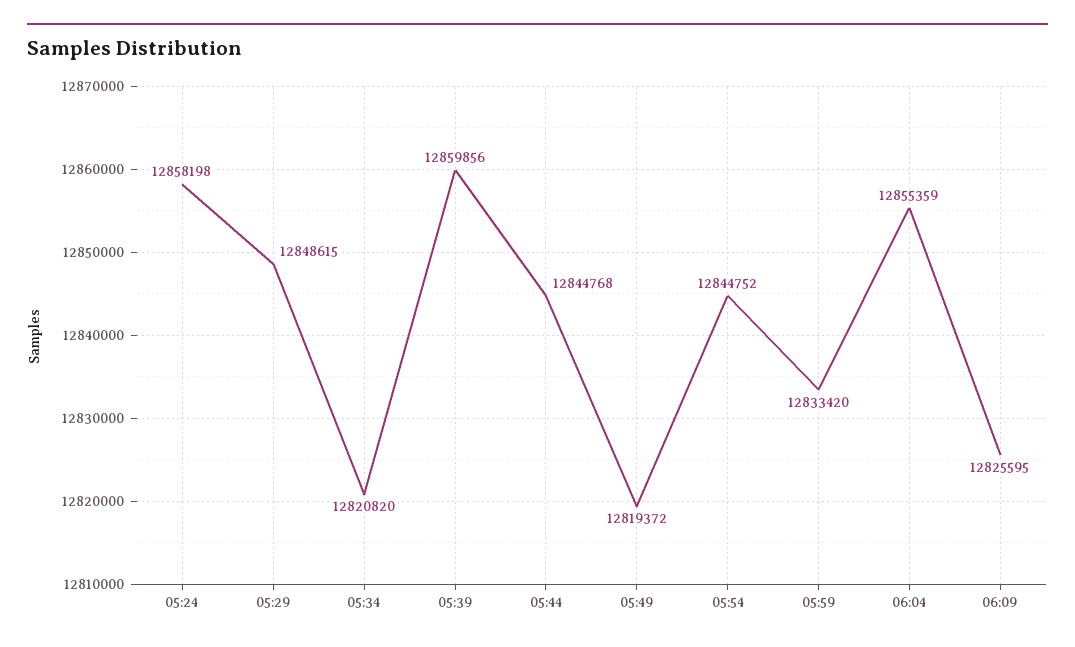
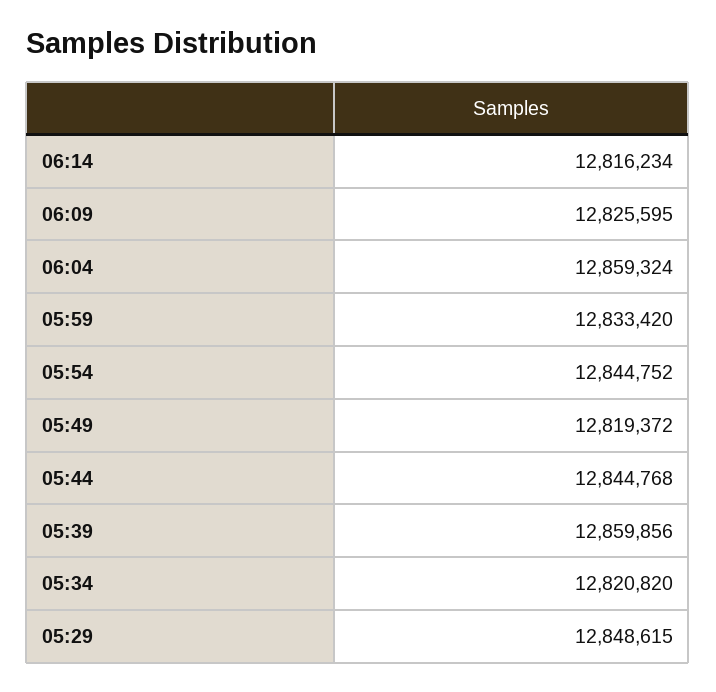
05:24: 12858198 -> none
06:04: 12855359 -> 12859324
06:14: none -> 12816234

